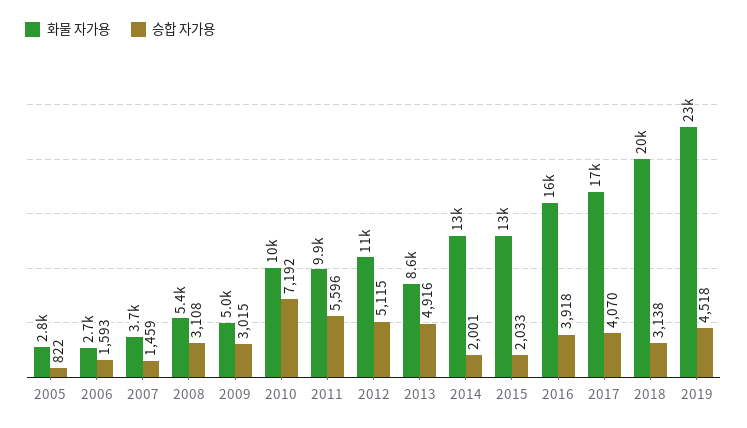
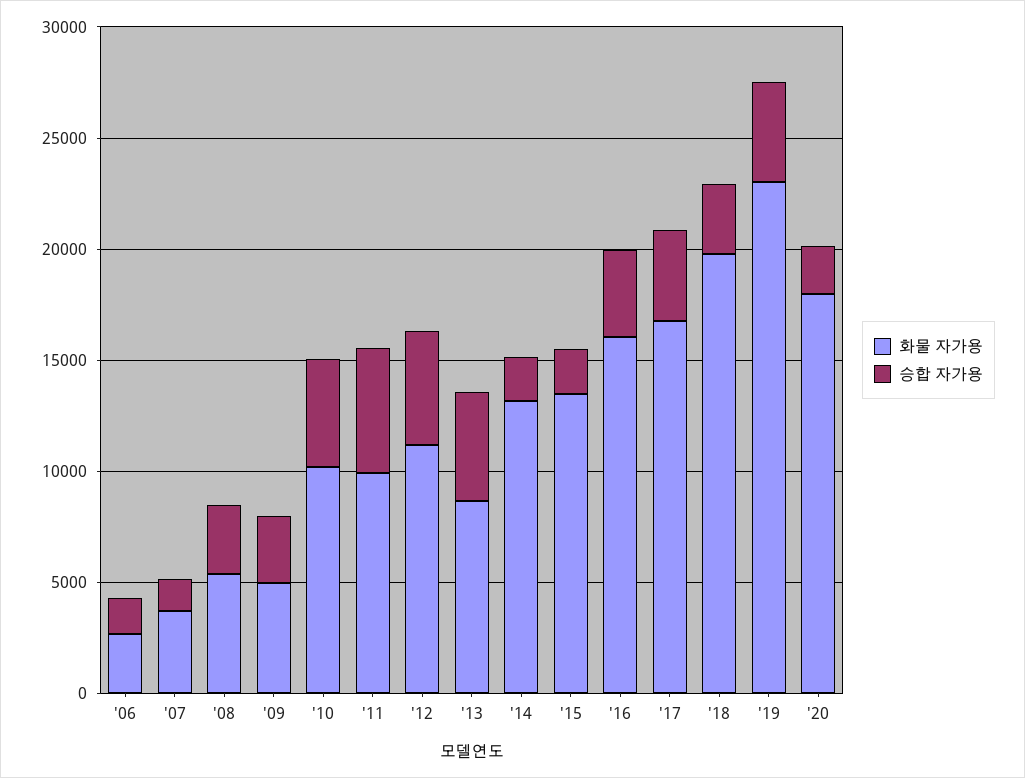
화물 자가용, 2005: 2800 -> none
승합 자가용, 2005: 822 -> none
승합 자가용, 2010: 7192 -> 5000
화물 자가용, '20: none -> 18000
승합 자가용, '20: none -> 2000

